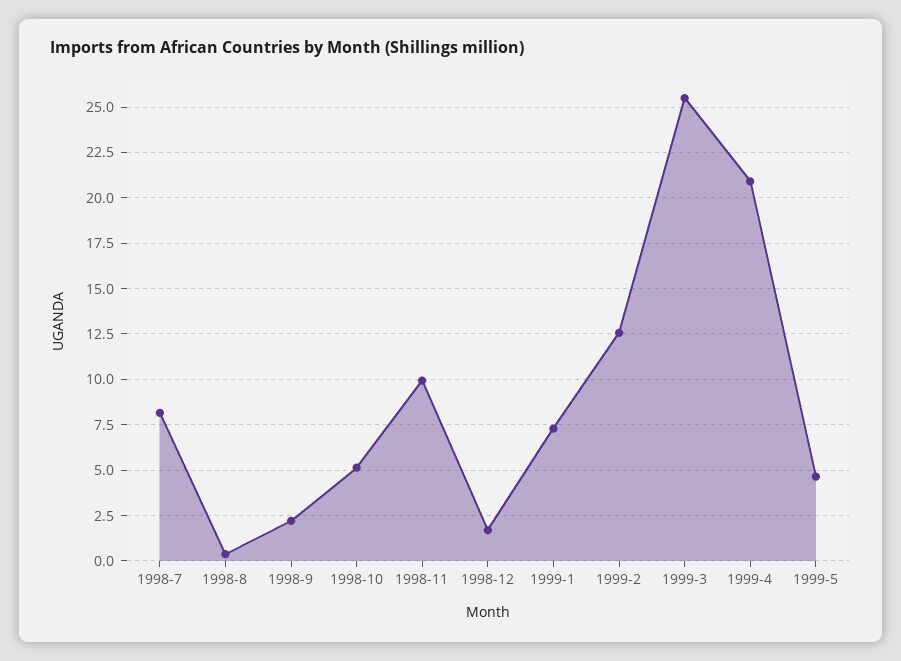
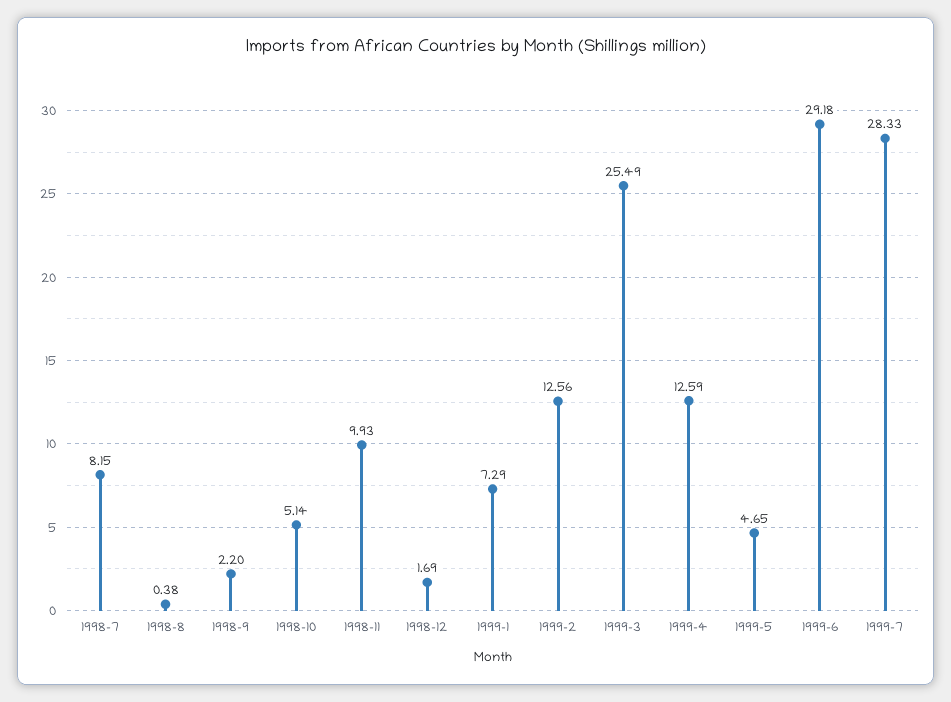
1999-4: 21 -> 12.59
1999-6: none -> 29.18
1999-7: none -> 28.33

